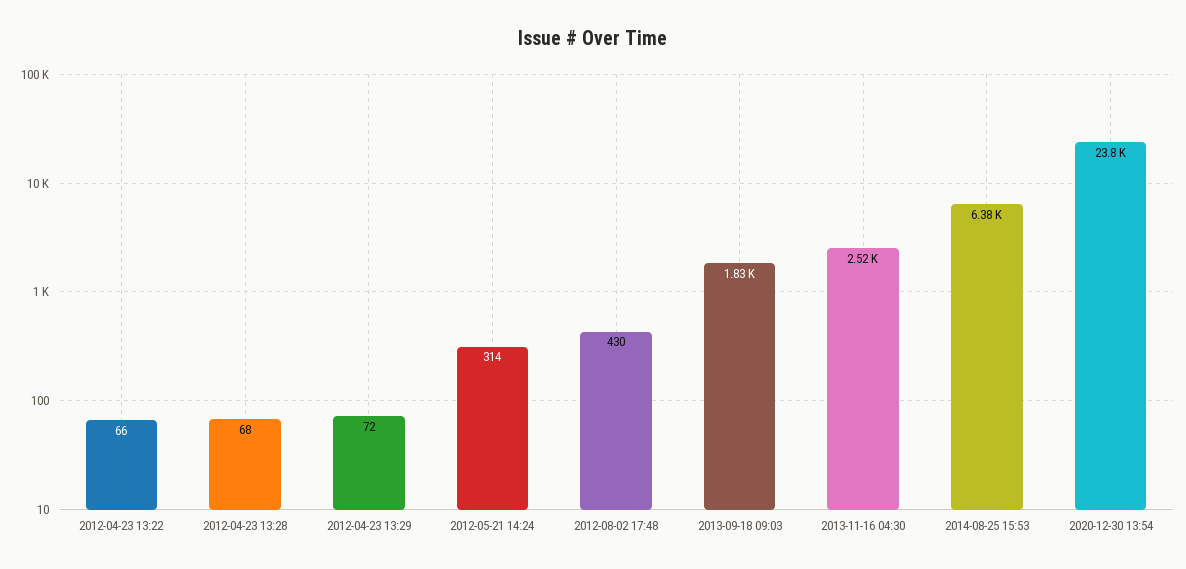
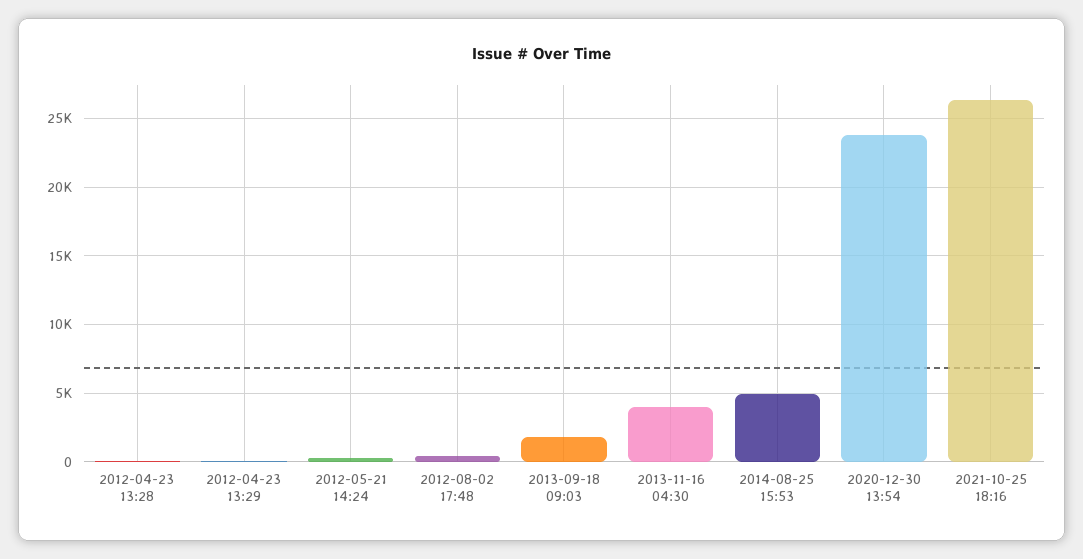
2012-04-23 13:22: 66 -> none
2013-11-16 04:30: 2520 -> 4000
2014-08-25 15:53: 6380 -> 5000
2021-10-25 18:16: none -> 26500

